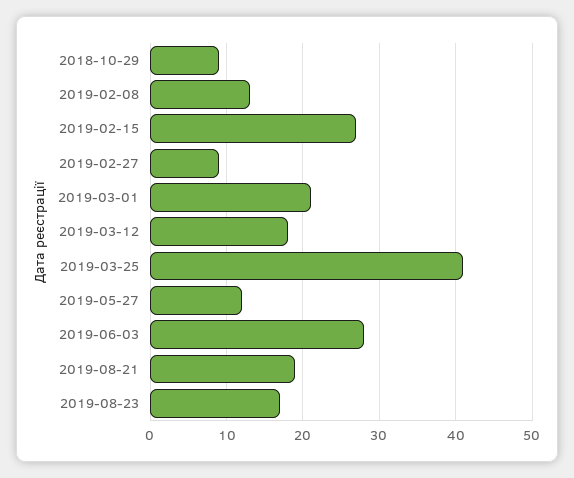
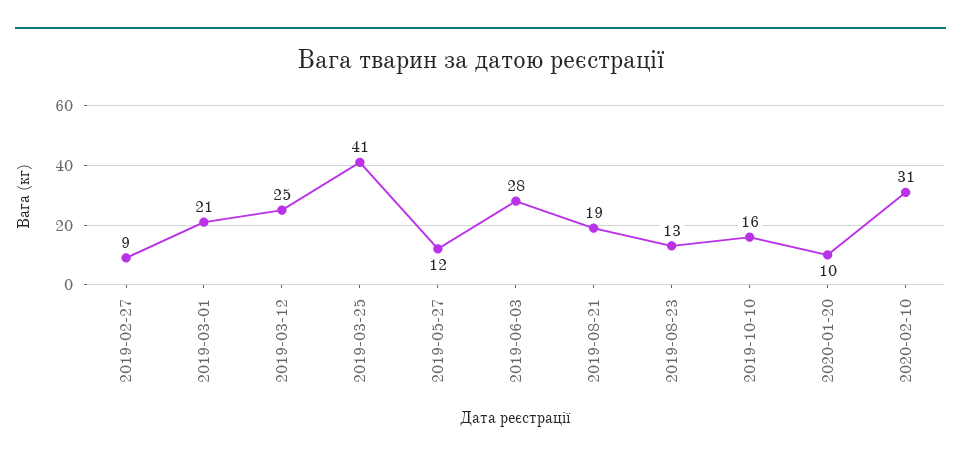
2018-10-29: 9 -> none
2019-02-08: 13 -> none
2019-02-15: 27 -> none
2019-03-12: 18 -> 25
2019-08-23: 17 -> 13
2019-10-10: none -> 16
2020-01-20: none -> 10
2020-02-10: none -> 31

